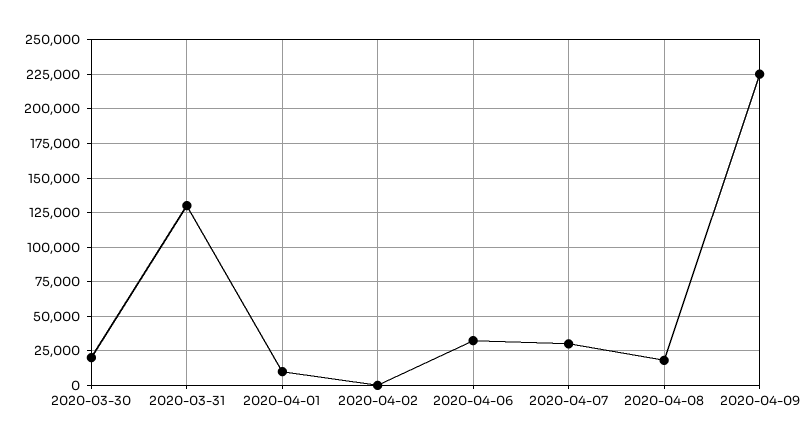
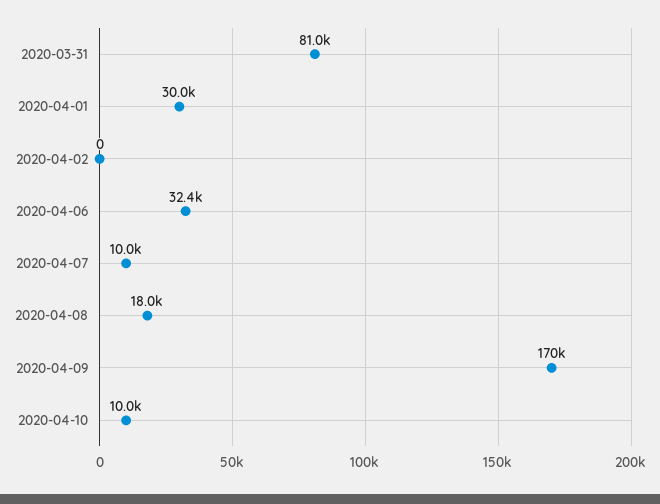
2020-03-30: 20000 -> none
2020-03-31: 130000 -> 81000
2020-04-01: 10000 -> 30000
2020-04-07: 30000 -> 10000
2020-04-09: 225000 -> 170000
2020-04-10: none -> 10000

